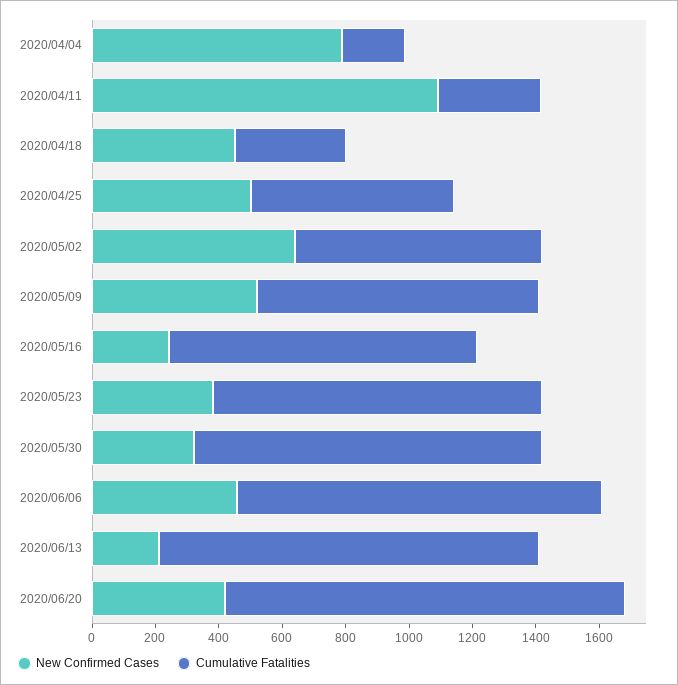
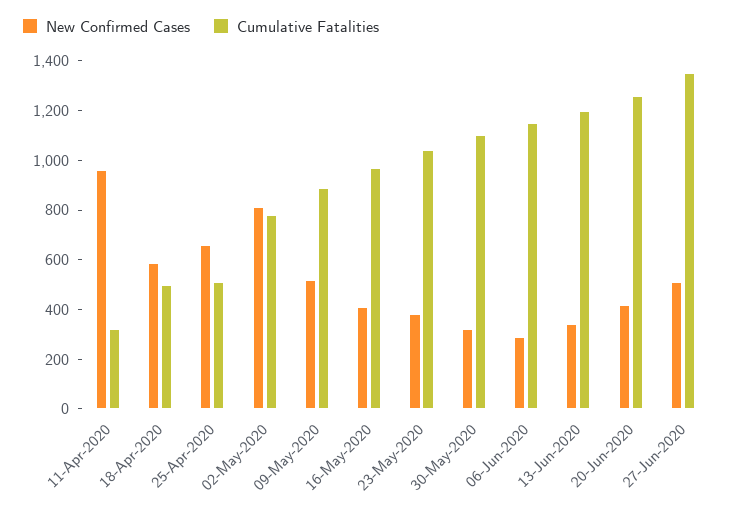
New Confirmed Cases, 2020/04/04: 800 -> none
Cumulative Fatalities, 2020/04/04: 200 -> none
New Confirmed Cases, 2020/04/11: 1100 -> 950
New Confirmed Cases, 2020/04/18: 450 -> 600
Cumulative Fatalities, 2020/04/18: 350 -> 500
New Confirmed Cases, 2020/04/25: 500 -> 650
Cumulative Fatalities, 2020/04/25: 650 -> 500
New Confirmed Cases, 2020/05/02: 650 -> 800
New Confirmed Cases, 2020/05/16: 250 -> 400
New Confirmed Cases, 2020/06/06: 450 -> 300
New Confirmed Cases, 2020/06/13: 200 -> 350
New Confirmed Cases, 27-Jun-2020: none -> 500
Cumulative Fatalities, 27-Jun-2020: none -> 1350

